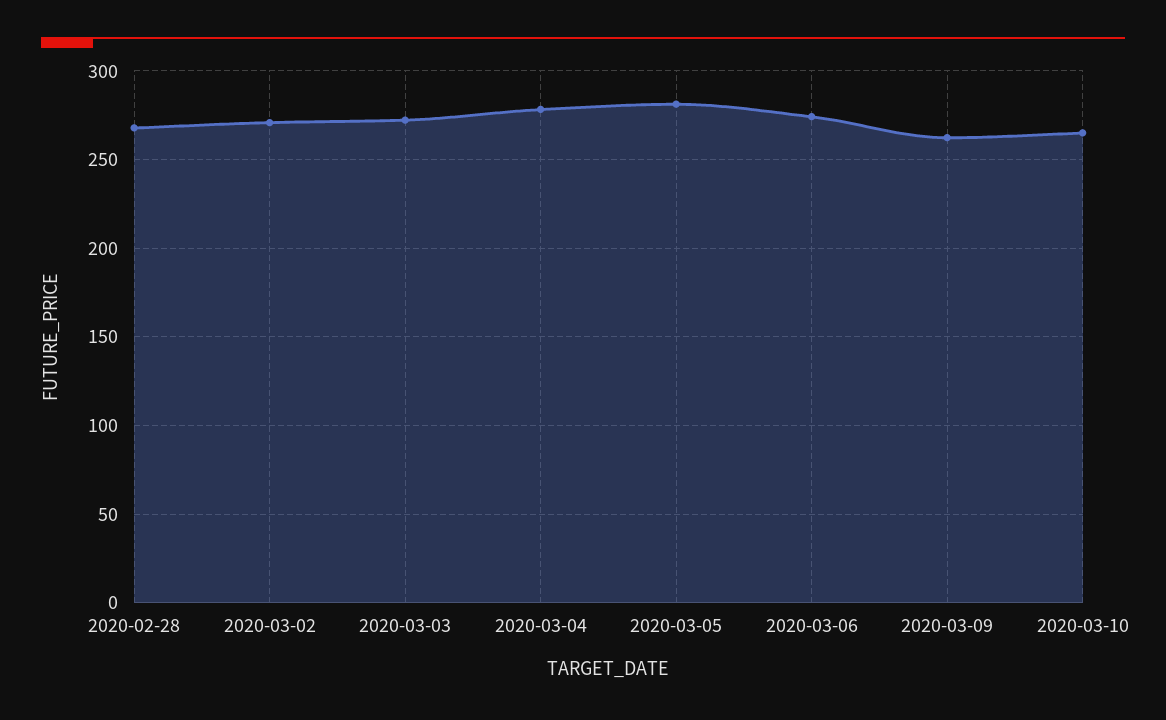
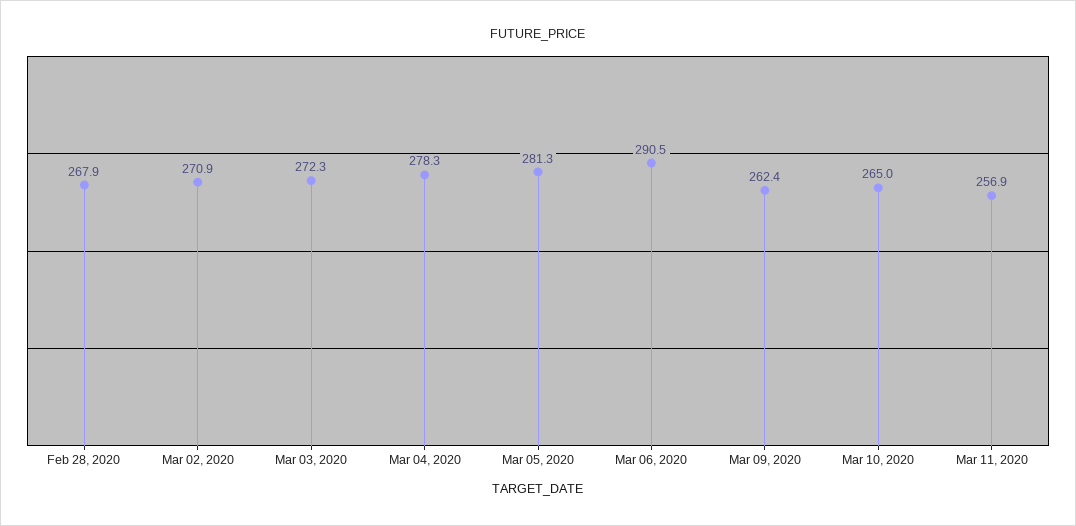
2020-03-06: 275 -> 290.5
Mar 11, 2020: none -> 256.9

